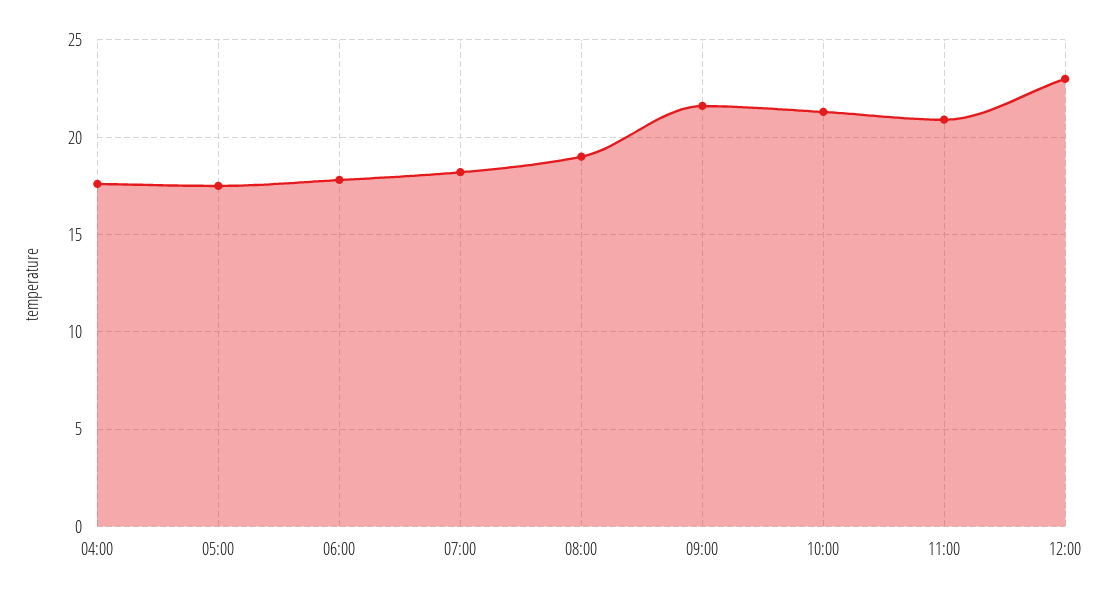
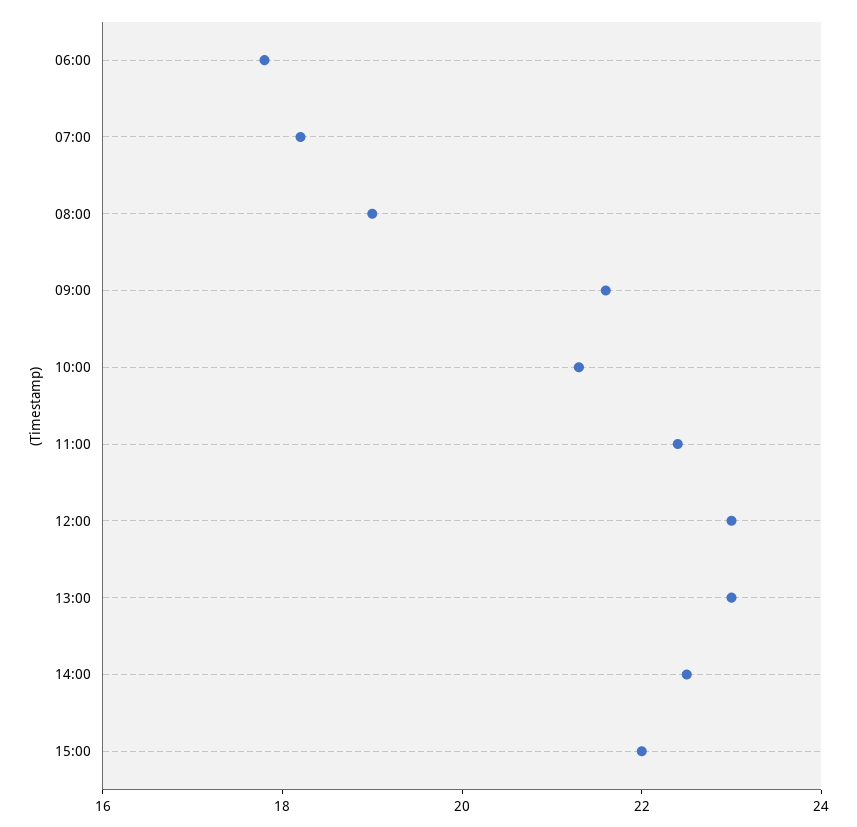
04:00: 17.5 -> none
05:00: 17.5 -> none
11:00: 21 -> 22.5
13:00: none -> 23
14:00: none -> 22.5
15:00: none -> 22

